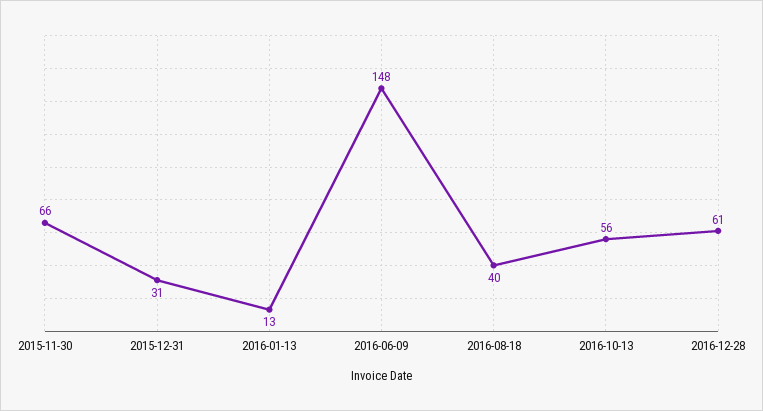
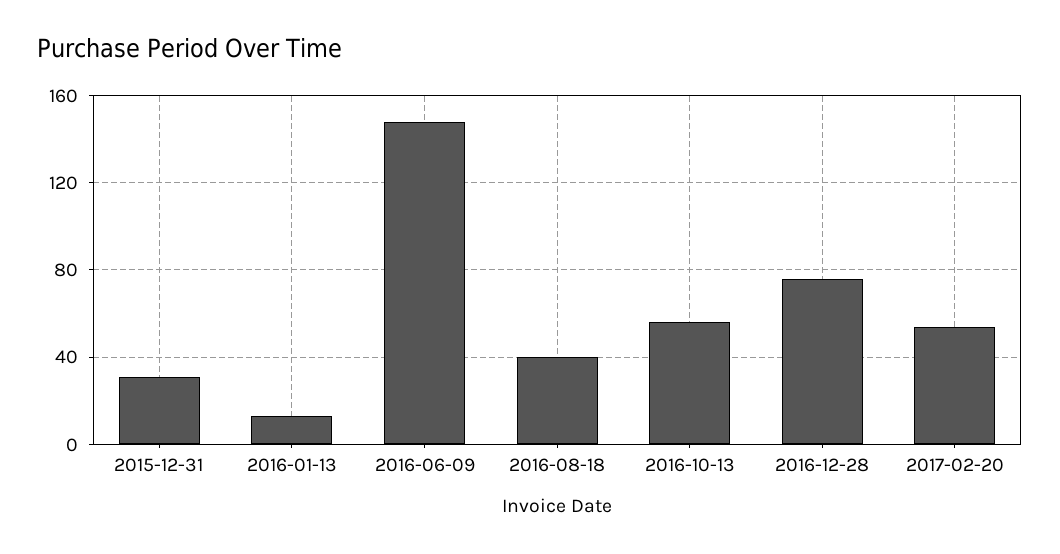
2015-11-30: 66 -> none
2016-12-28: 61 -> 75
2017-02-20: none -> 55

